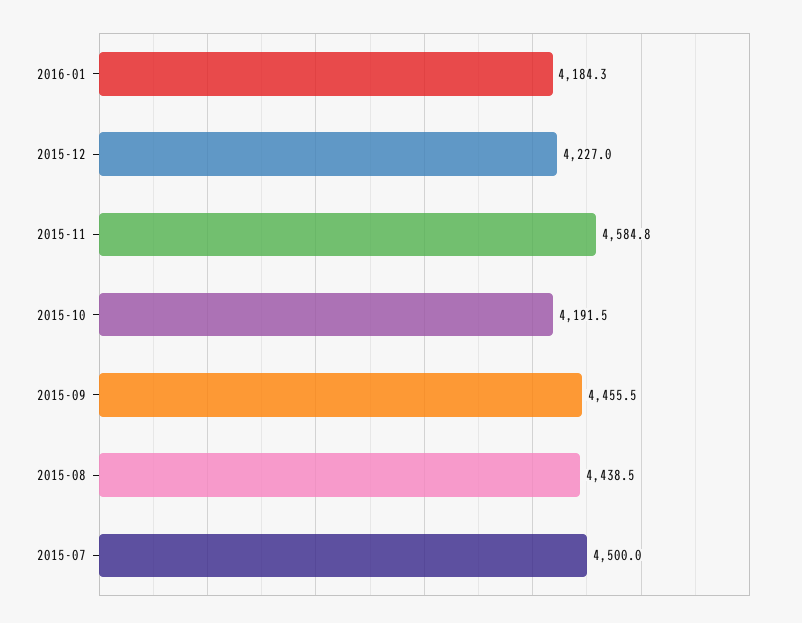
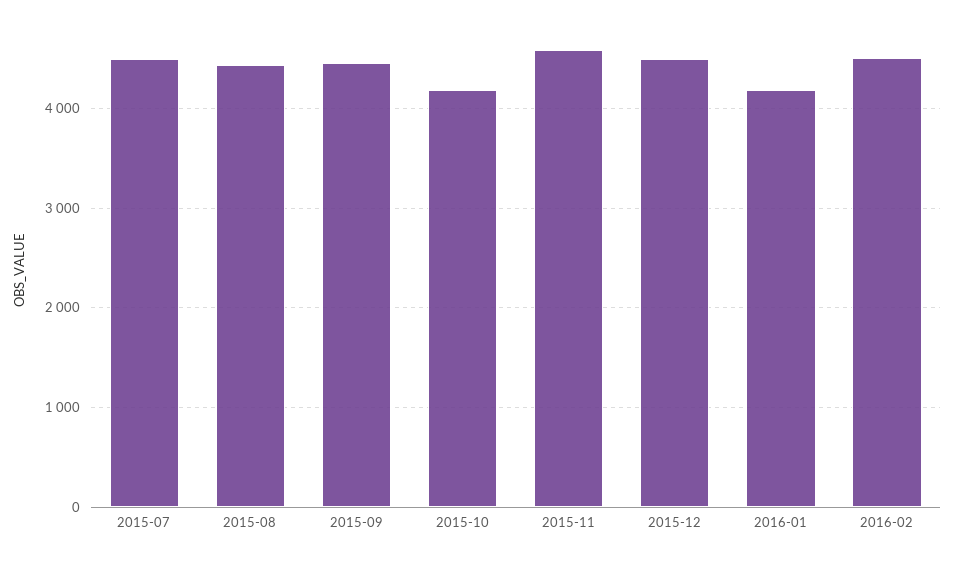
2015-12: 4227 -> 4500
2016-02: none -> 4500

